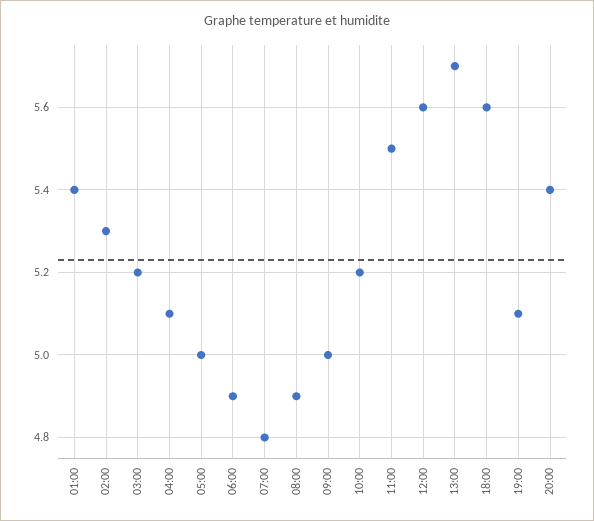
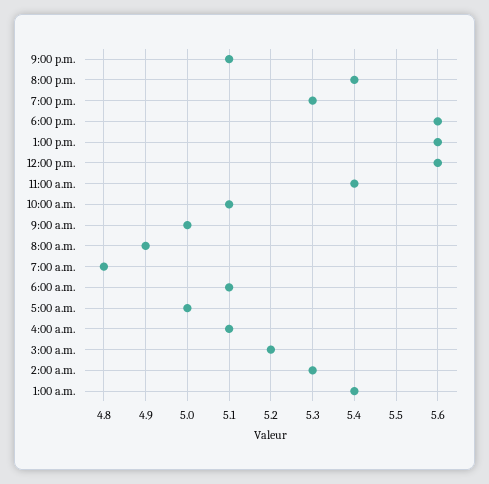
06:00: 4.9 -> 5.1
10:00: 5.2 -> 5.1
11:00: 5.5 -> 5.4
13:00: 5.7 -> 5.6
19:00: 5.1 -> 5.3
9:00 p.m.: none -> 5.1

